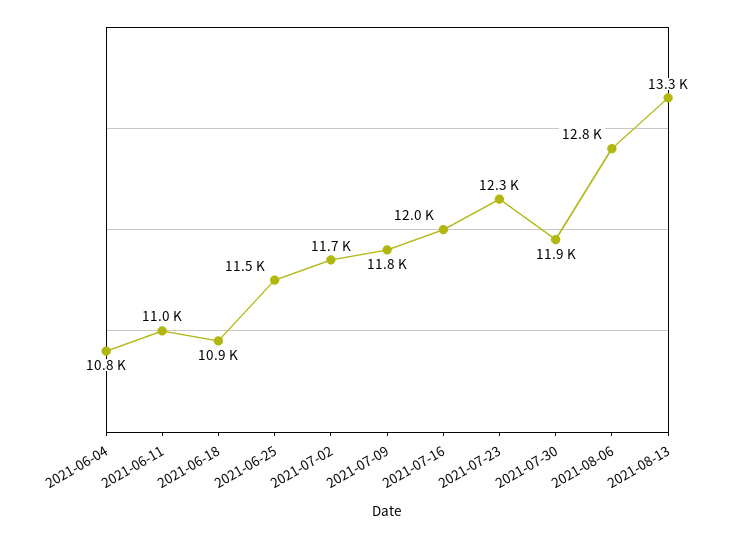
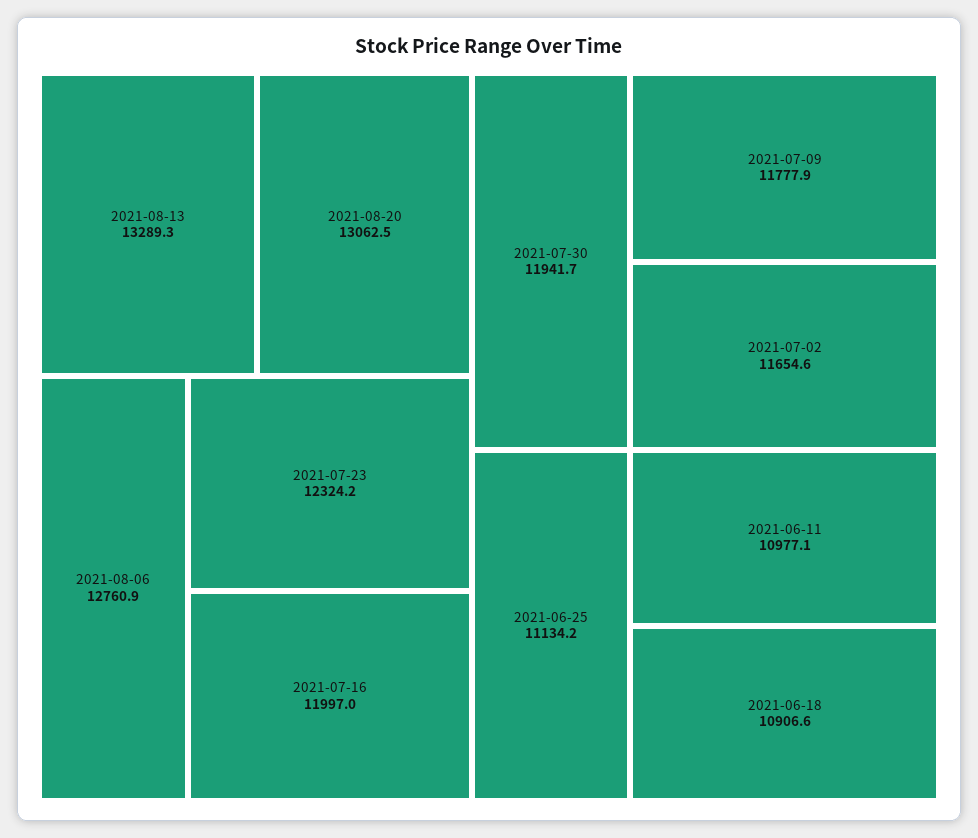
2021-06-04: 10800 -> none
2021-06-25: 11500 -> 11134.2
2021-08-20: none -> 13062.5

